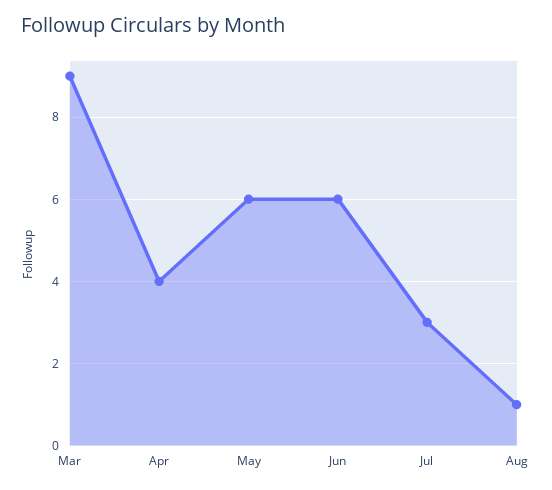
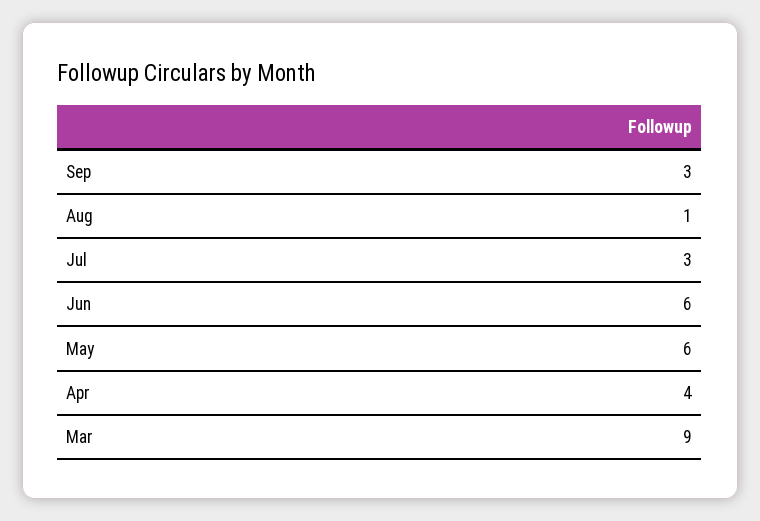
Sep: none -> 3

